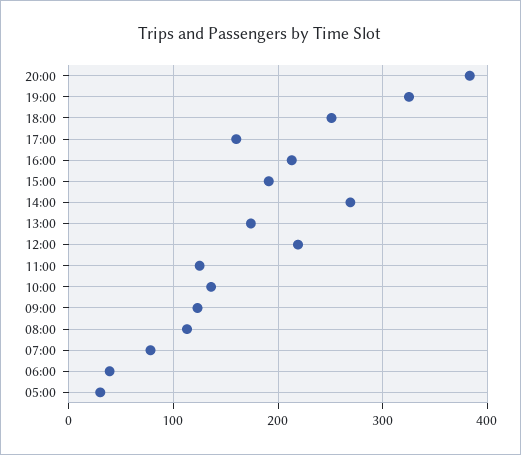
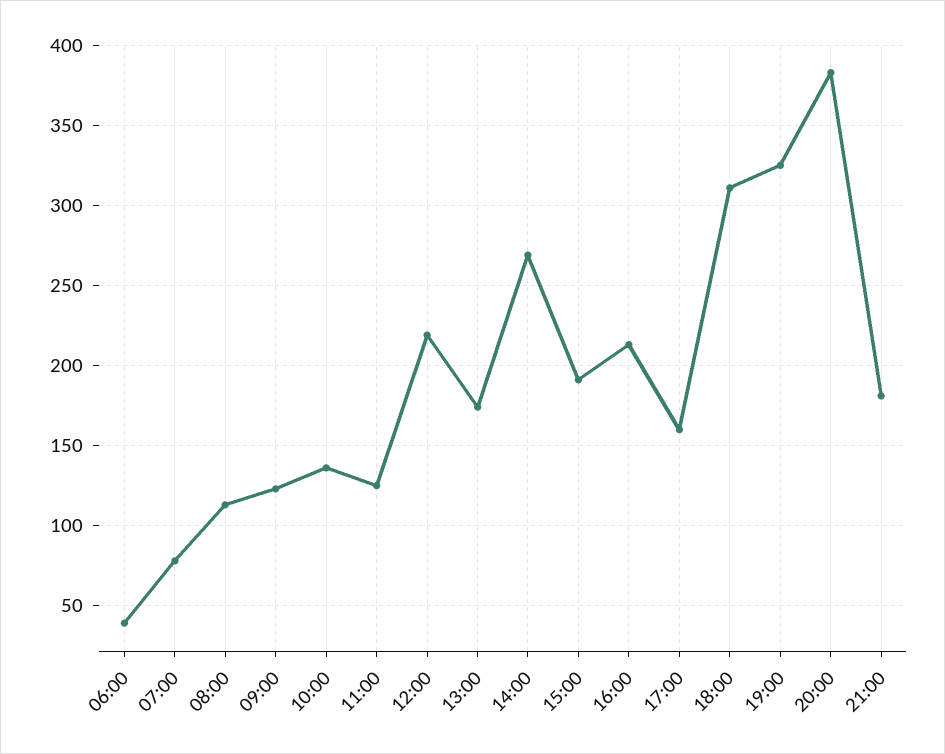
18:00: 250 -> 310
05:00: 30 -> none
21:00: none -> 180

